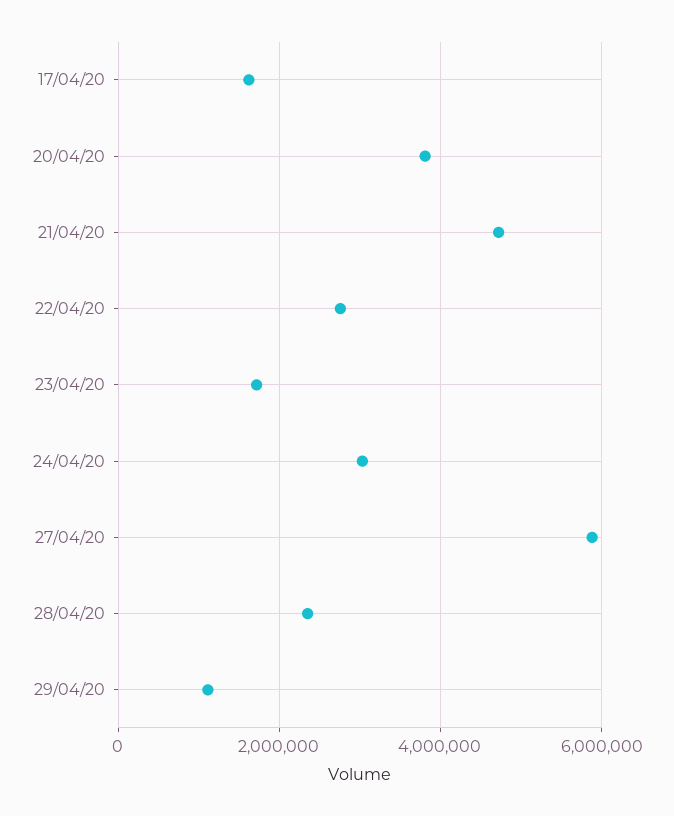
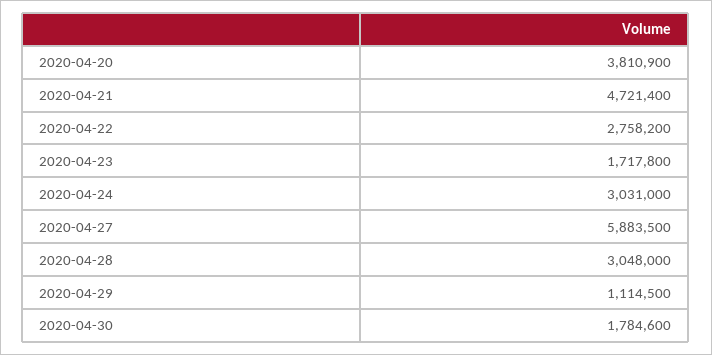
17/04/20: 1600000 -> none
28/04/20: 2400000 -> 3048000
2020-04-30: none -> 1784600

